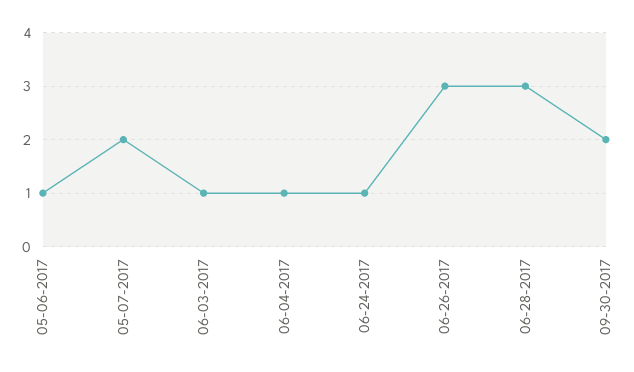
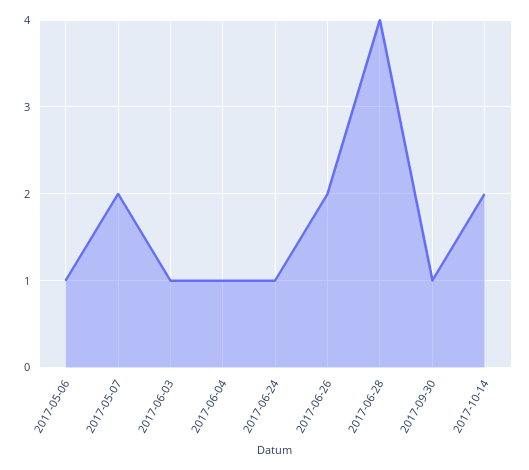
06-26-2017: 3 -> 2
06-28-2017: 3 -> 4
09-30-2017: 2 -> 1
2017-10-14: none -> 2

